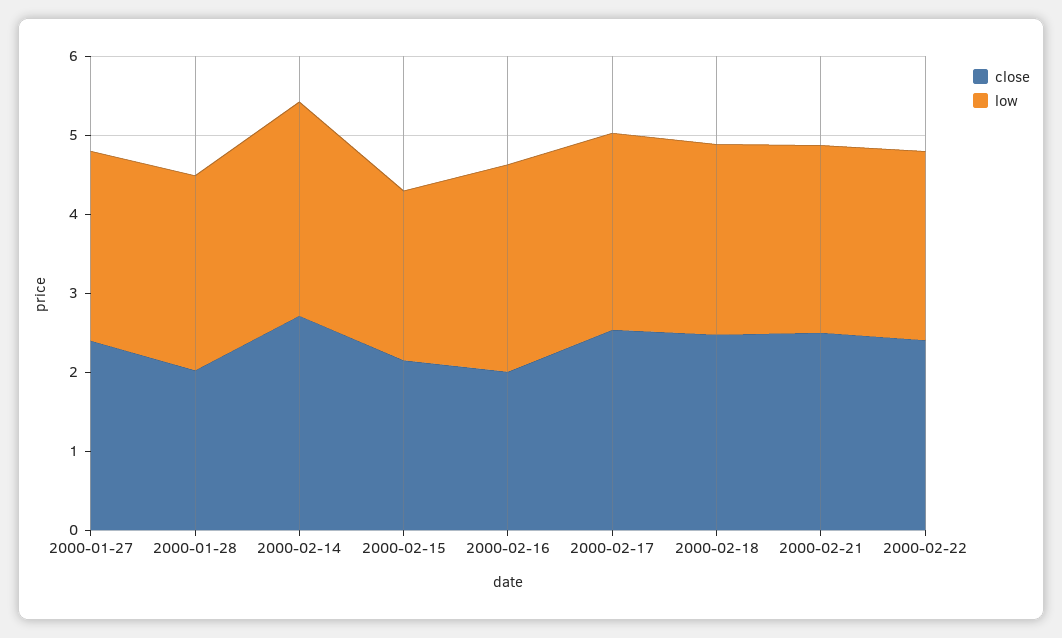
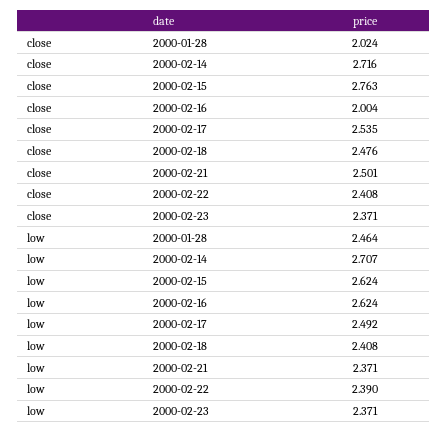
close, 2000-01-27: 2.4 -> none
low, 2000-01-27: 2.4 -> none
close, 2000-02-15: 2.2 -> 2.763
low, 2000-02-15: 2.2 -> 2.624
close, 2000-02-23: none -> 2.371
low, 2000-02-23: none -> 2.371

